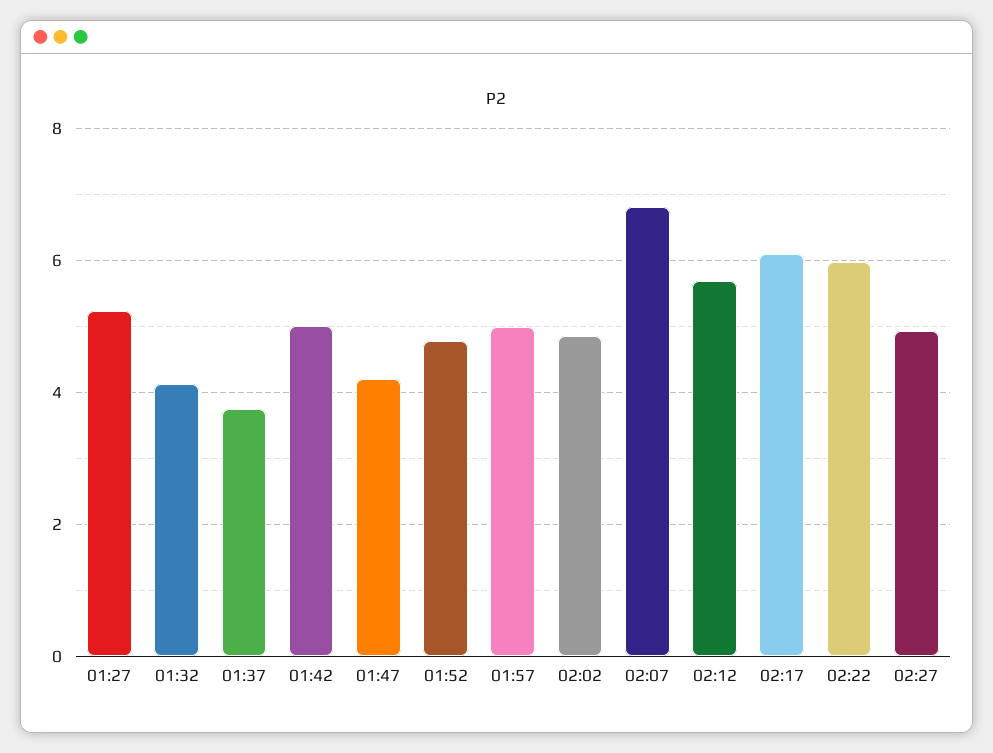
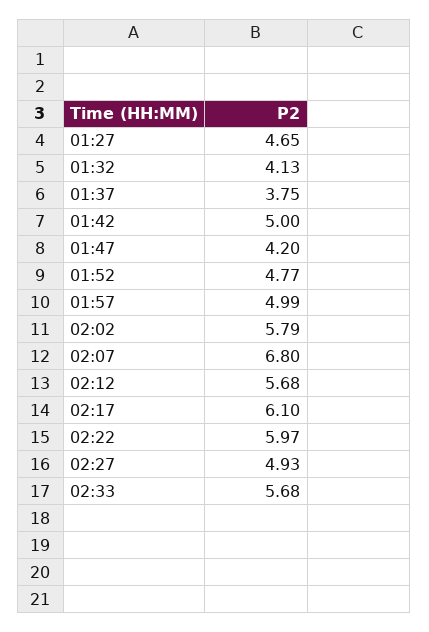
01:27: 5.2 -> 4.65
02:02: 4.8 -> 5.79
02:33: none -> 5.68

